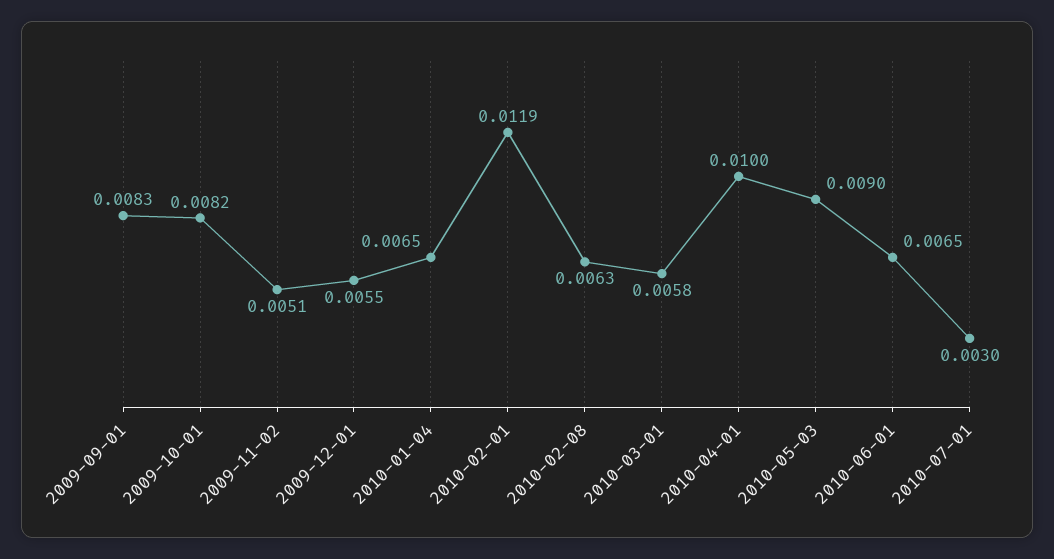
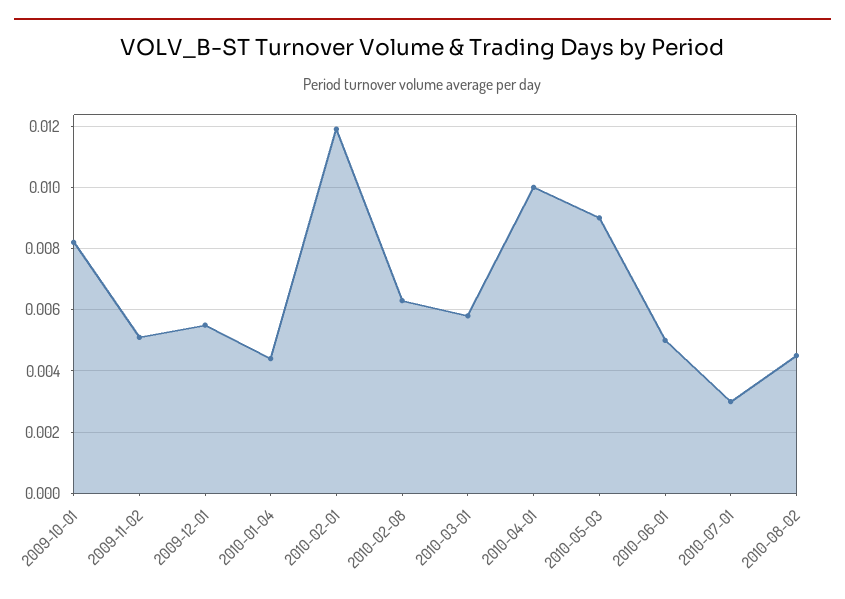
2009-09-01: 0.0083 -> none
2010-01-04: 0.0065 -> 0.0045
2010-06-01: 0.0065 -> 0.005
2010-08-02: none -> 0.0045

